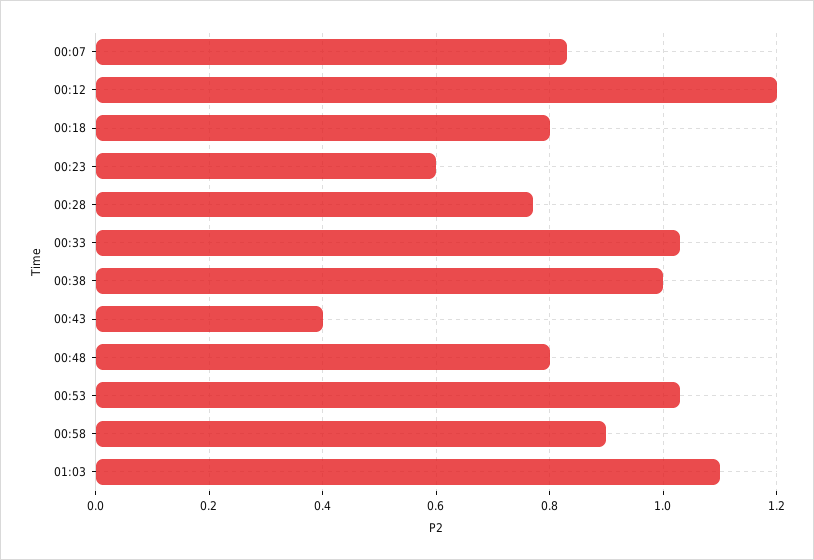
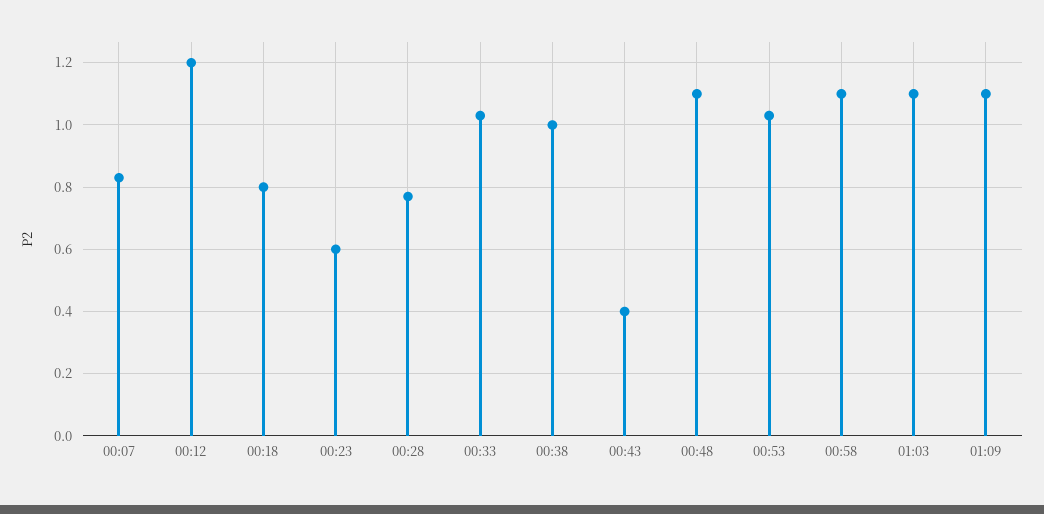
00:48: 0.8 -> 1.1
00:58: 0.9 -> 1.1
01:09: none -> 1.1

